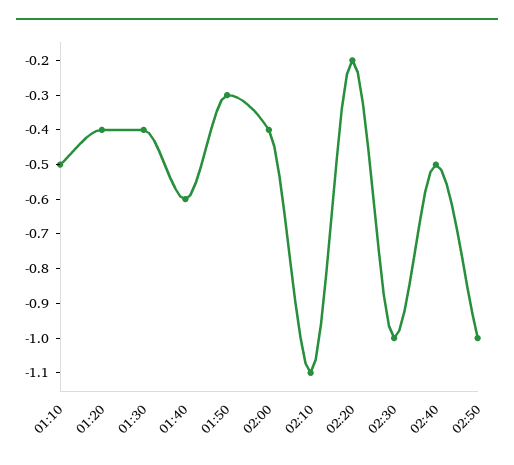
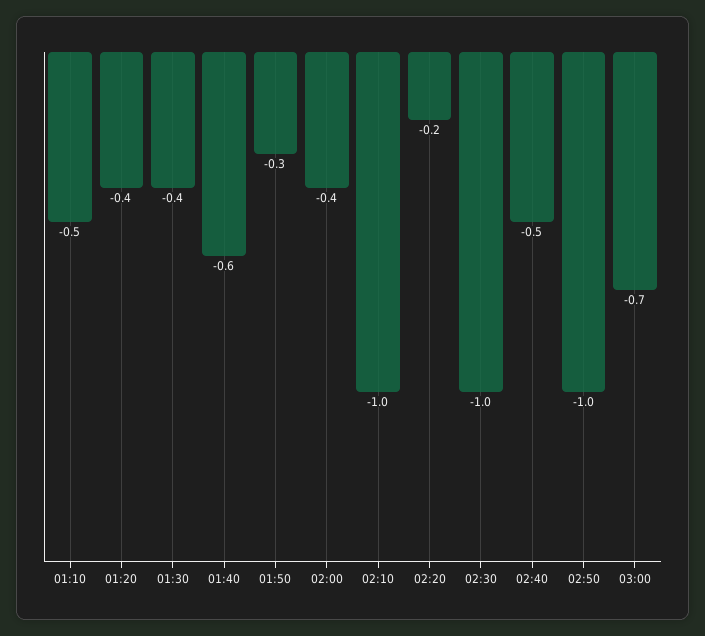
02:10: -1.1 -> -1
03:00: none -> -0.7

